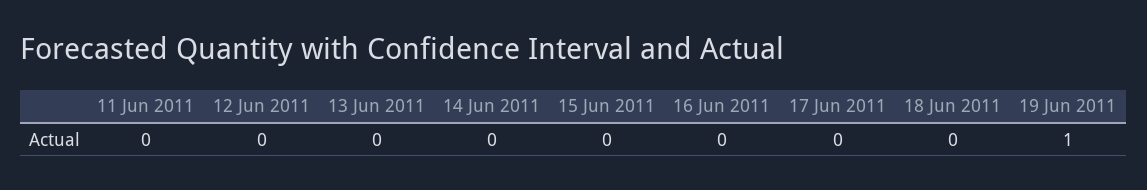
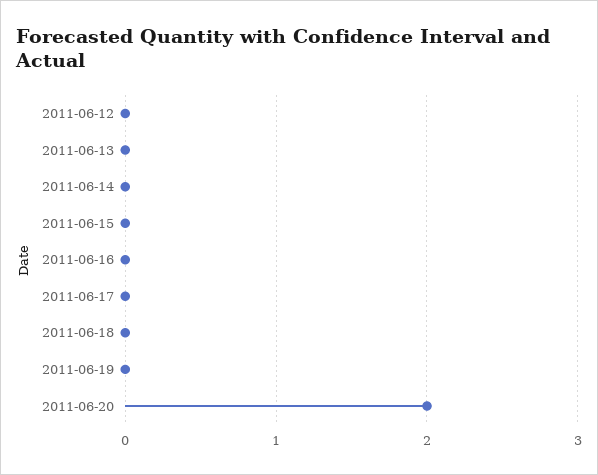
11 Jun 2011: 0 -> none
19 Jun 2011: 1 -> 0
2011-06-20: none -> 2

